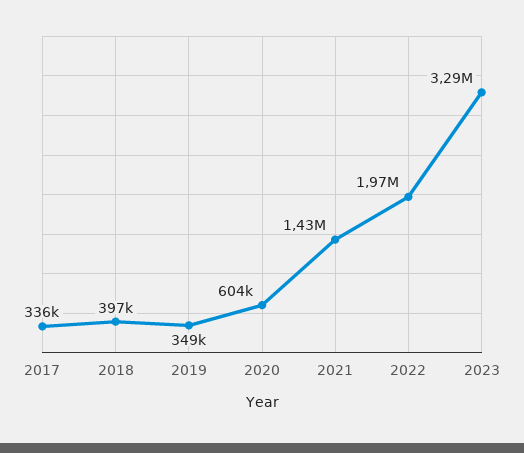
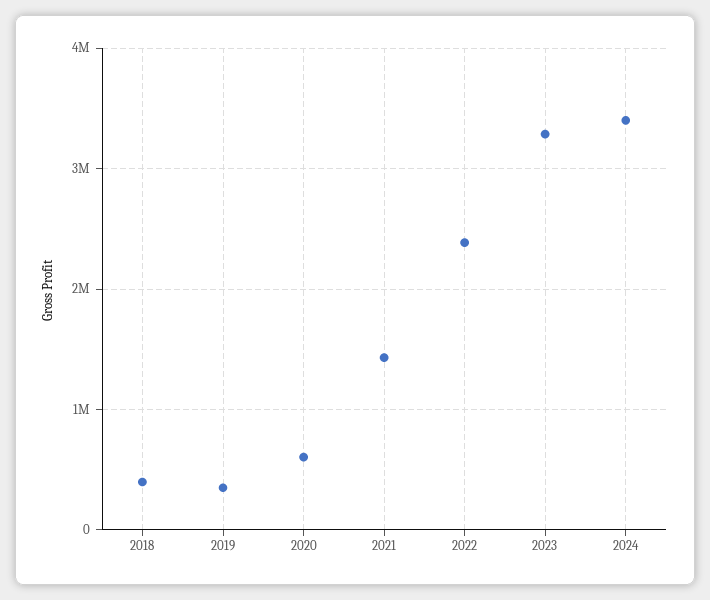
2017: 336000 -> none
2022: 1970000 -> 2400000
2024: none -> 3400000

